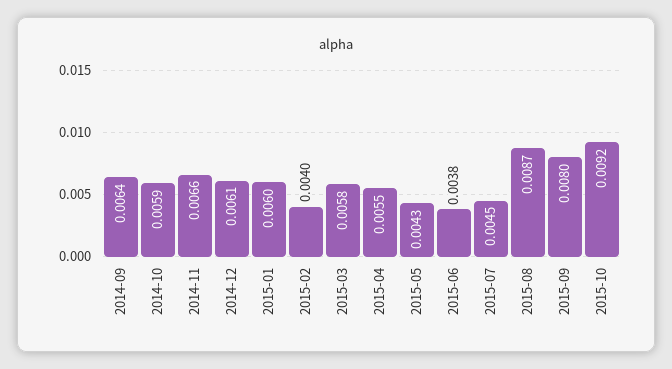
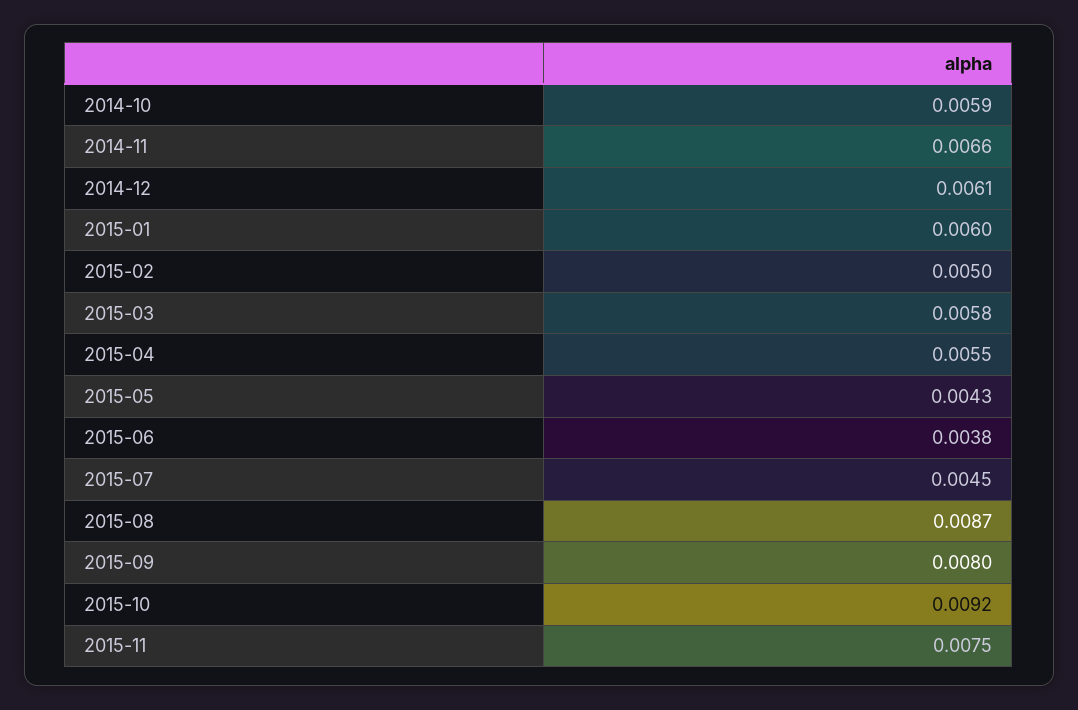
2014-09: 0.0064 -> none
2015-02: 0.004 -> 0.005
2015-11: none -> 0.0075

